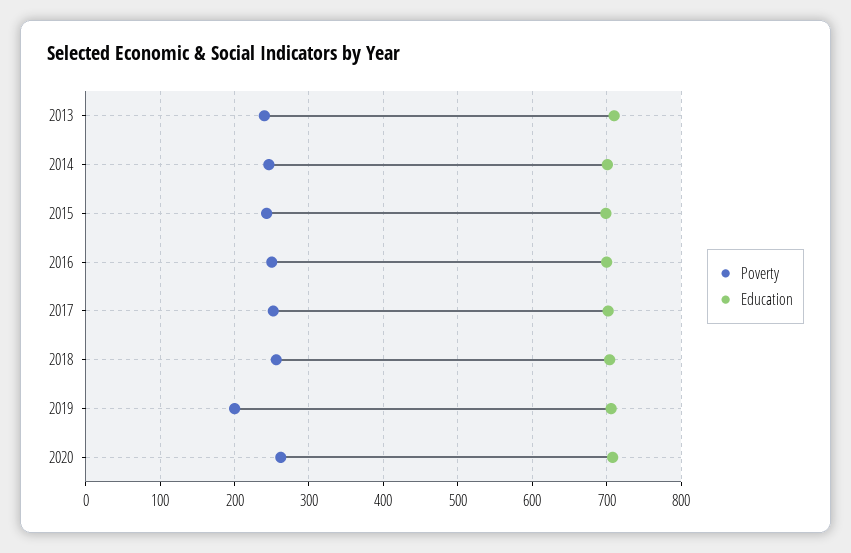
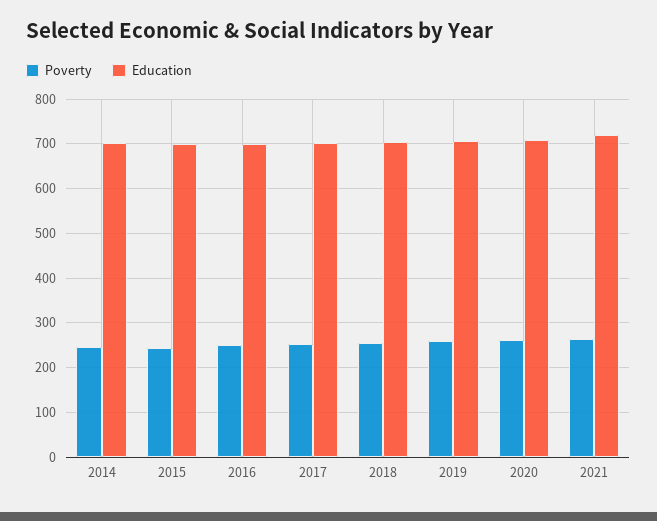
Poverty, 2013: 240 -> none
Education, 2013: 710 -> none
Poverty, 2019: 200 -> 260
Poverty, 2021: none -> 260
Education, 2021: none -> 720

